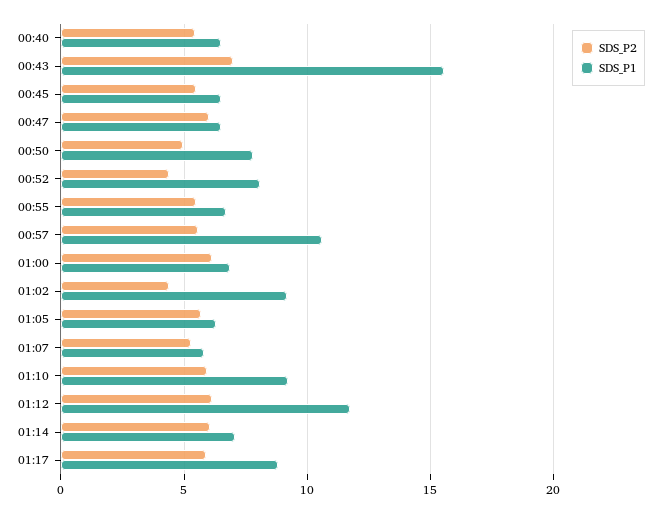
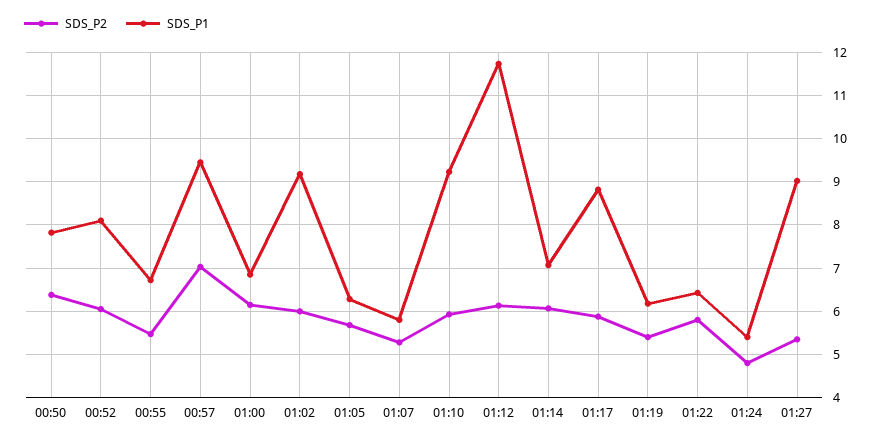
SDS_P2, 00:40: 5.5 -> none
SDS_P1, 00:40: 6.5 -> none
SDS_P2, 00:43: 7 -> none
SDS_P1, 00:43: 15.5 -> none
SDS_P2, 00:45: 5.5 -> none
SDS_P1, 00:45: 6.5 -> none
SDS_P2, 00:47: 6 -> none
SDS_P1, 00:47: 6.5 -> none
SDS_P2, 00:50: 5 -> 6.4
SDS_P2, 00:52: 4.5 -> 6
SDS_P2, 00:57: 5.5 -> 7
SDS_P1, 00:57: 10.5 -> 9.4
SDS_P2, 01:02: 4.5 -> 6
SDS_P2, 01:19: none -> 5.4
SDS_P1, 01:19: none -> 6.2
SDS_P2, 01:22: none -> 5.8
SDS_P1, 01:22: none -> 6.4
SDS_P2, 01:24: none -> 4.8
SDS_P1, 01:24: none -> 5.4
SDS_P2, 01:27: none -> 5.4
SDS_P1, 01:27: none -> 9

